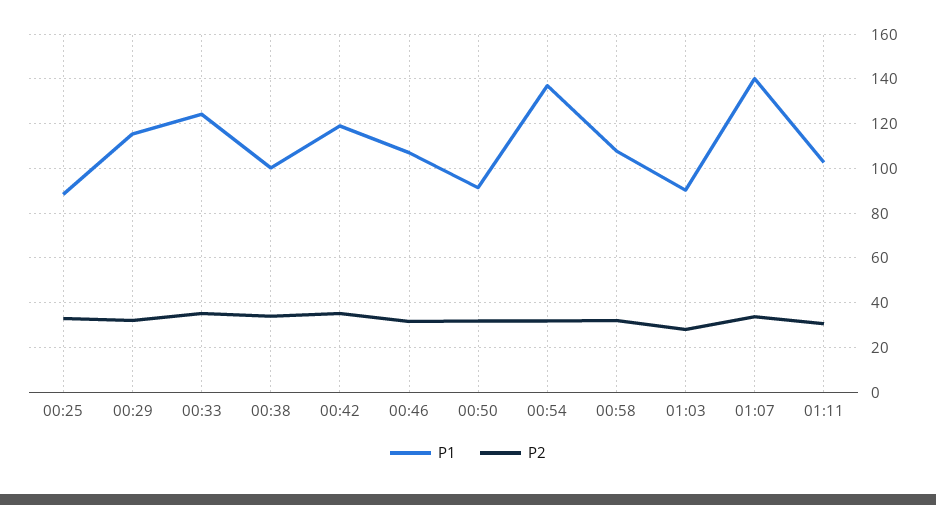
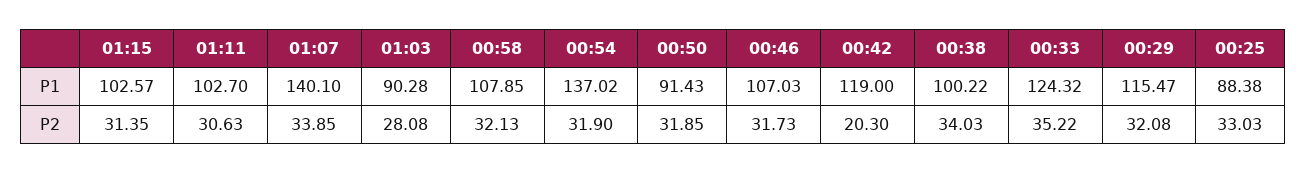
P2, 00:42: 35 -> 20.3
P1, 01:15: none -> 102.57
P2, 01:15: none -> 31.35

